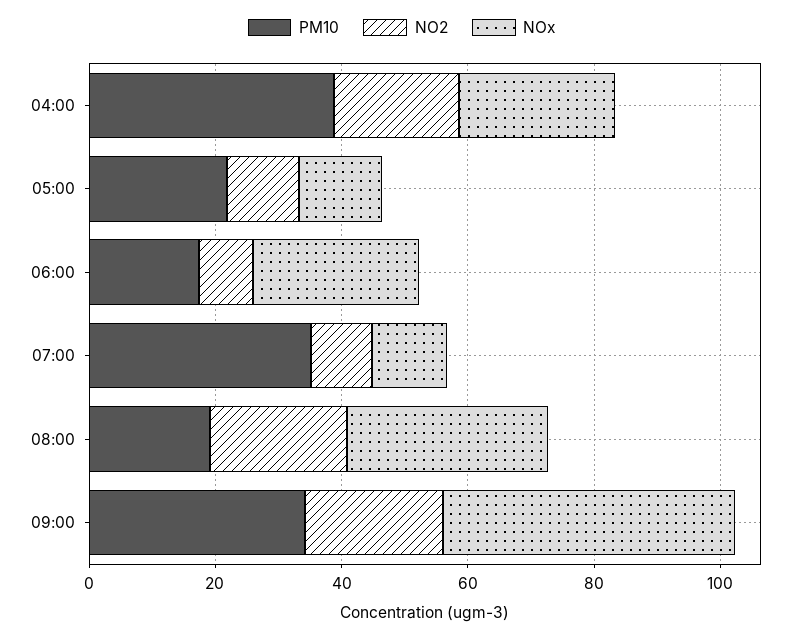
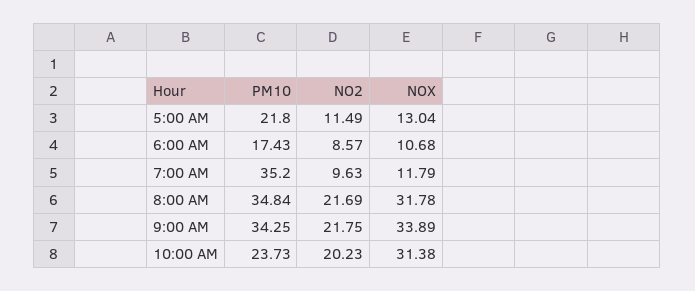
PM10, 04:00: 40 -> none
NO2, 04:00: 20 -> none
NOx, 04:00: 25 -> none
NOx, 06:00: 25 -> 10.68
PM10, 08:00: 20 -> 34.84
NOx, 09:00: 45 -> 33.89
PM10, 10:00 AM: none -> 23.73
NO2, 10:00 AM: none -> 20.23
NOx, 10:00 AM: none -> 31.38

